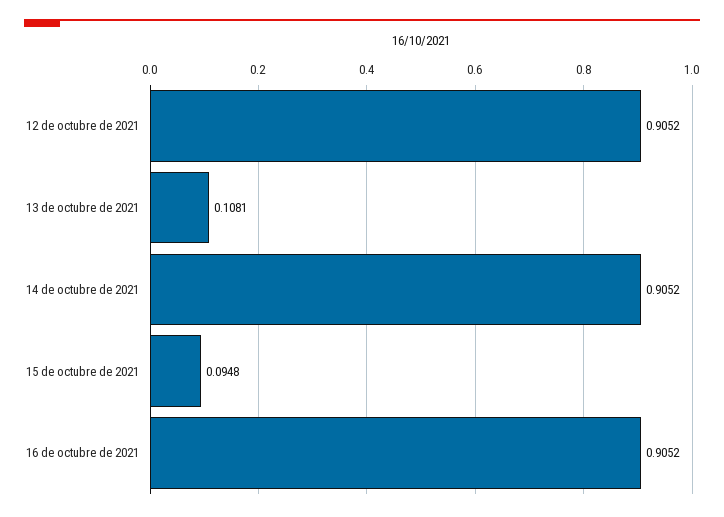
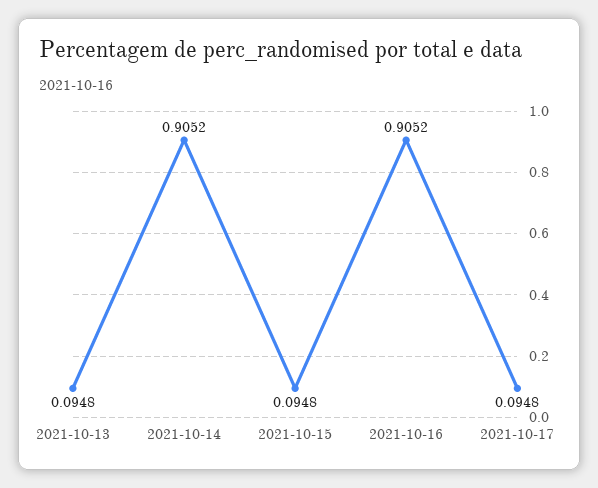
12 de octubre de 2021: 0.9052 -> none
13 de octubre de 2021: 0.1081 -> 0.0948
2021-10-17: none -> 0.0948

